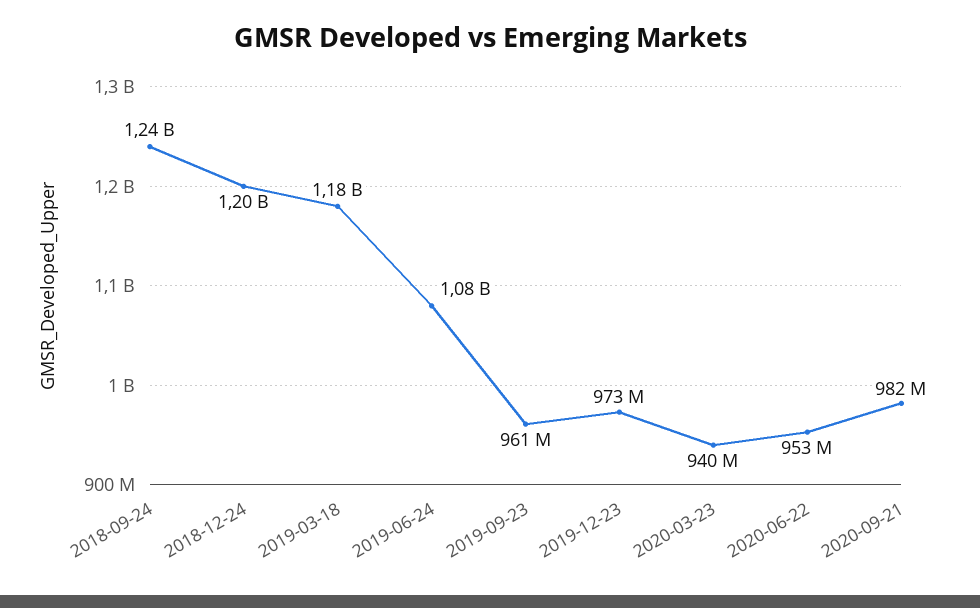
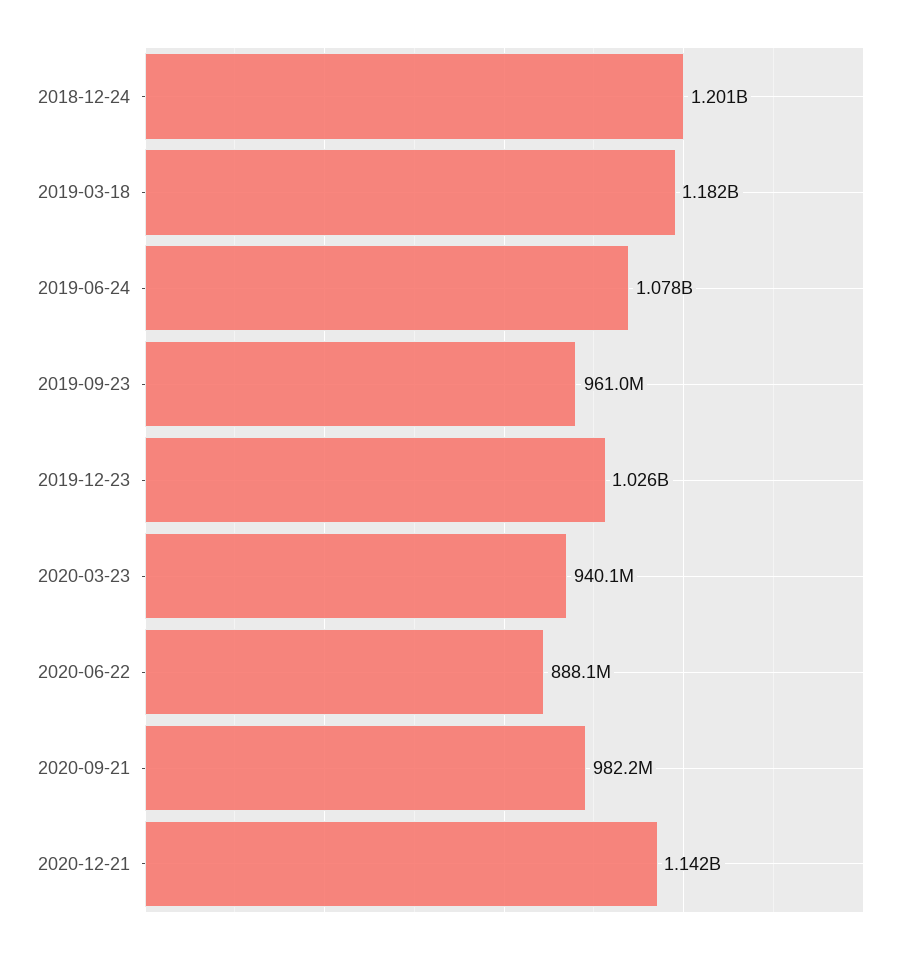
2018-09-24: 1240000000 -> none
2019-12-23: 973000000 -> 1026000000
2020-06-22: 953000000 -> 888100000
2020-12-21: none -> 1142000000

